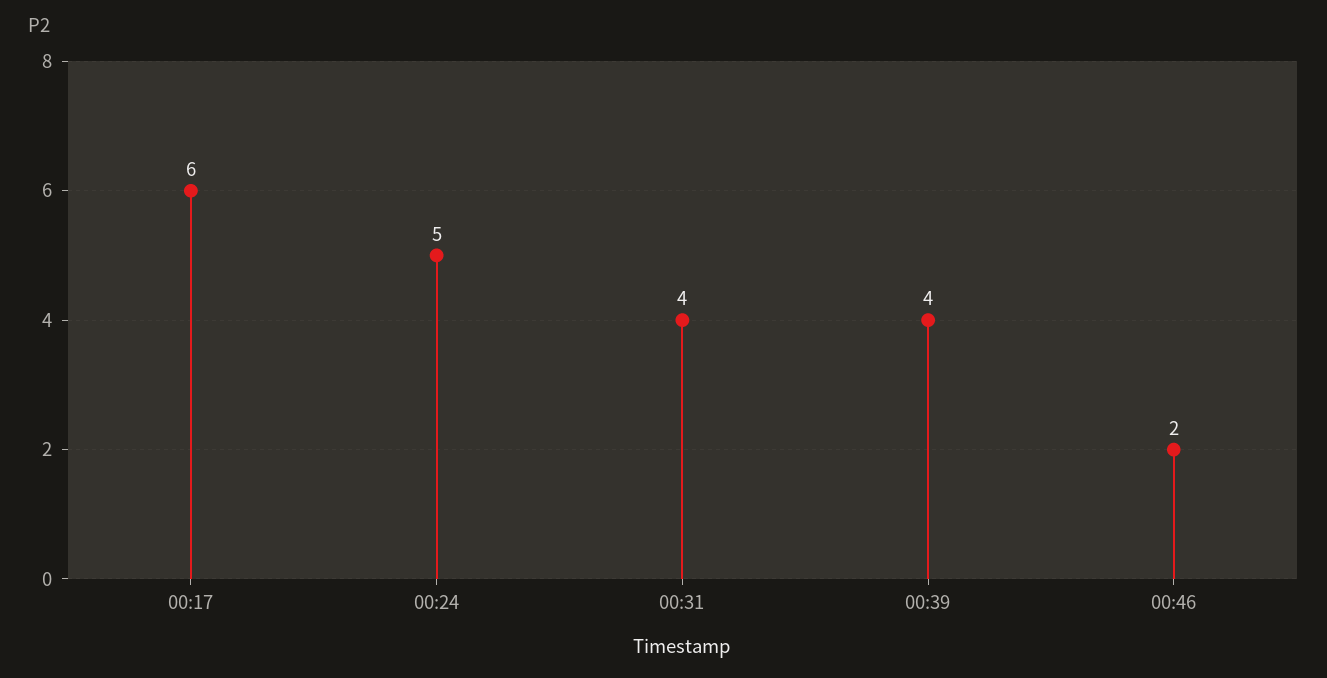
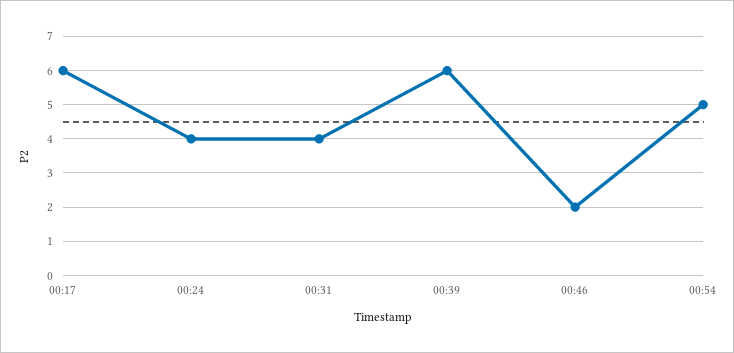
00:24: 5 -> 4
00:39: 4 -> 6
00:54: none -> 5

